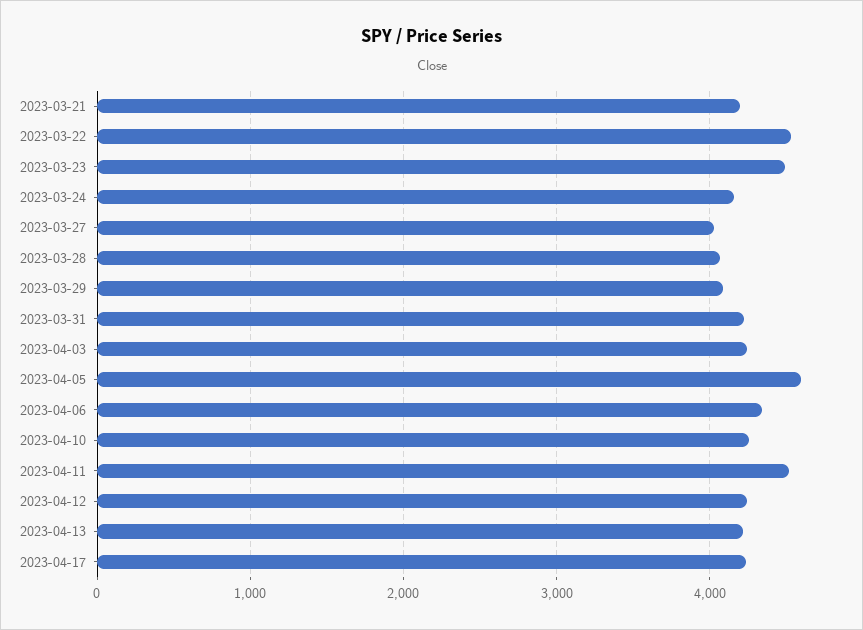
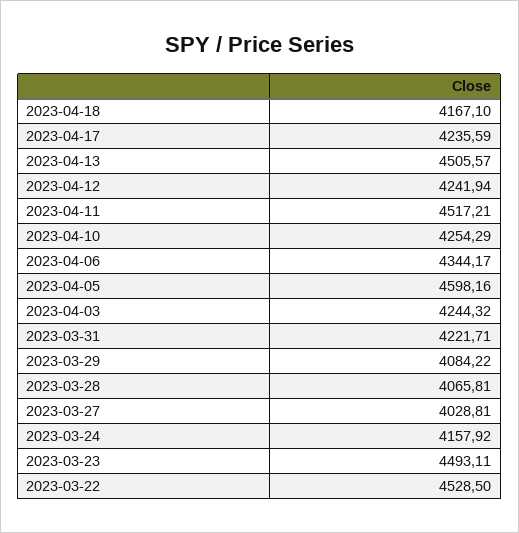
2023-03-21: 4200 -> none
2023-04-13: 4200 -> 4505.57
2023-04-18: none -> 4167.1

